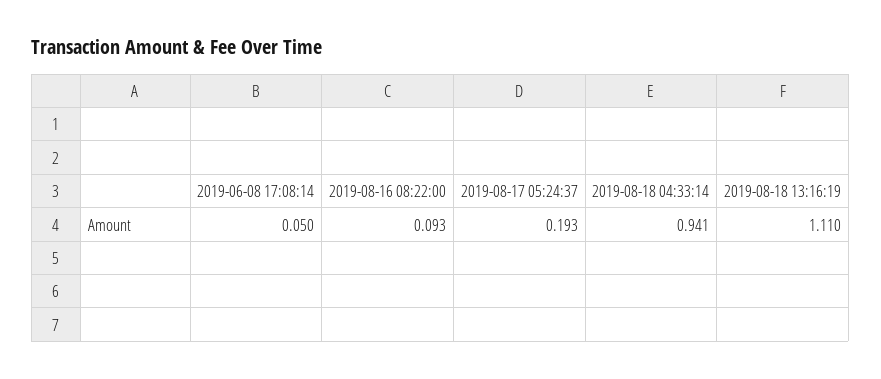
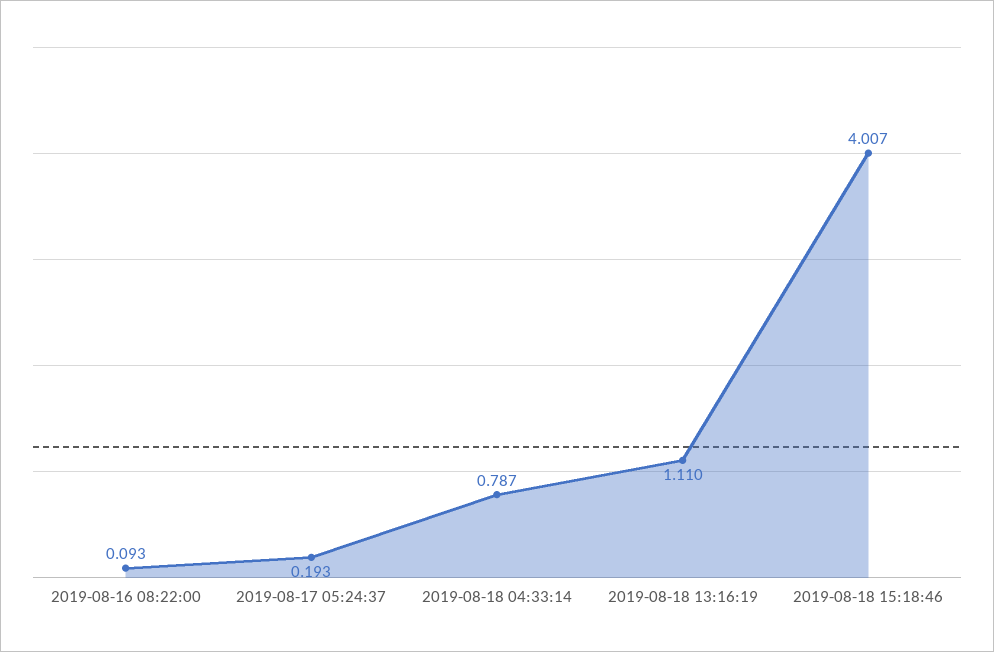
2019-06-08 17:08:14: 0.05 -> none
2019-08-18 04:33:14: 0.941 -> 0.787
2019-08-18 15:18:46: none -> 4.007

